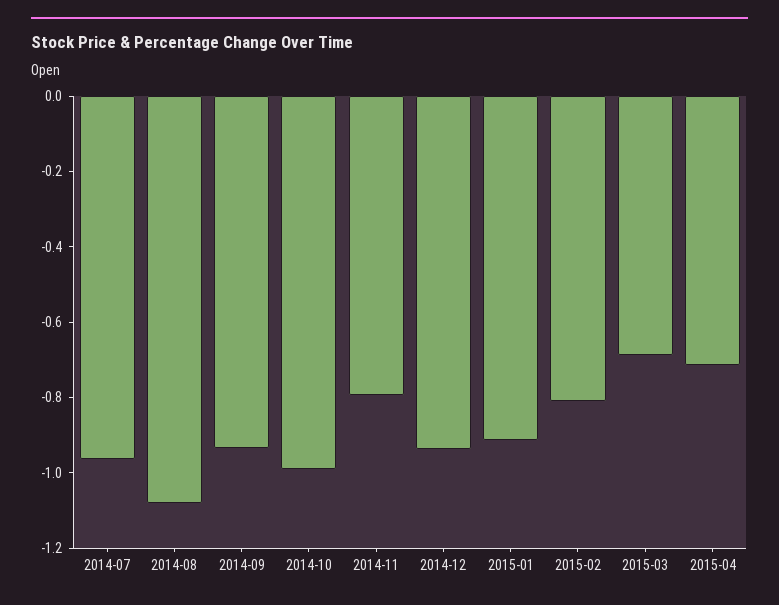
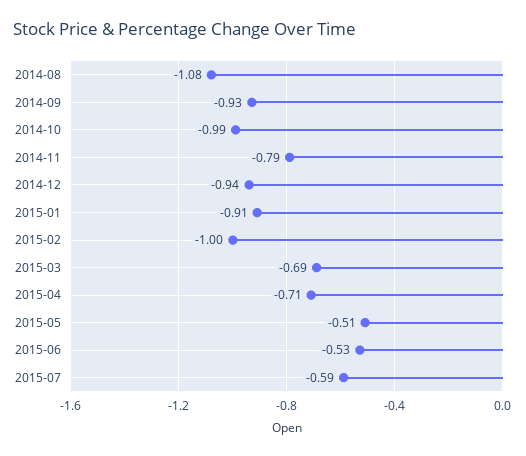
2014-07: -0.95 -> none
2015-02: -0.8 -> -1
2015-05: none -> -0.51
2015-06: none -> -0.53
2015-07: none -> -0.59

